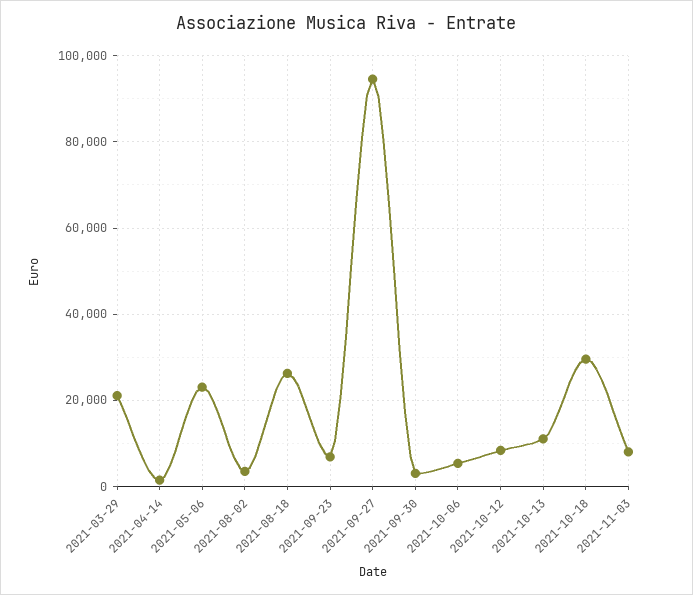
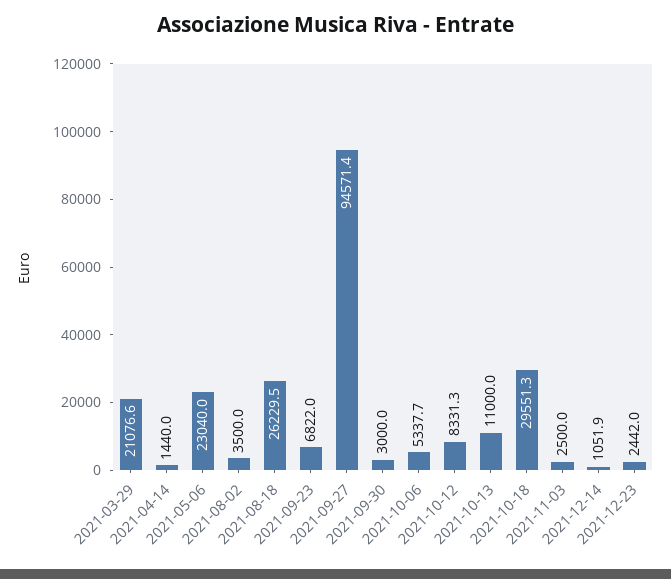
2021-11-03: 8000 -> 2500
2021-12-14: none -> 1051.9
2021-12-23: none -> 2442

